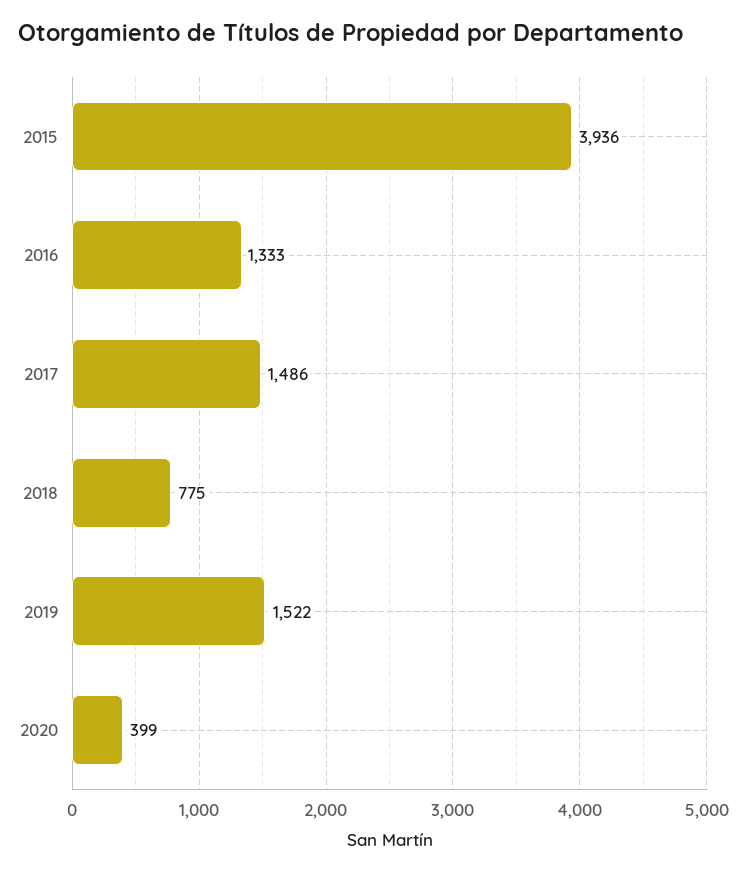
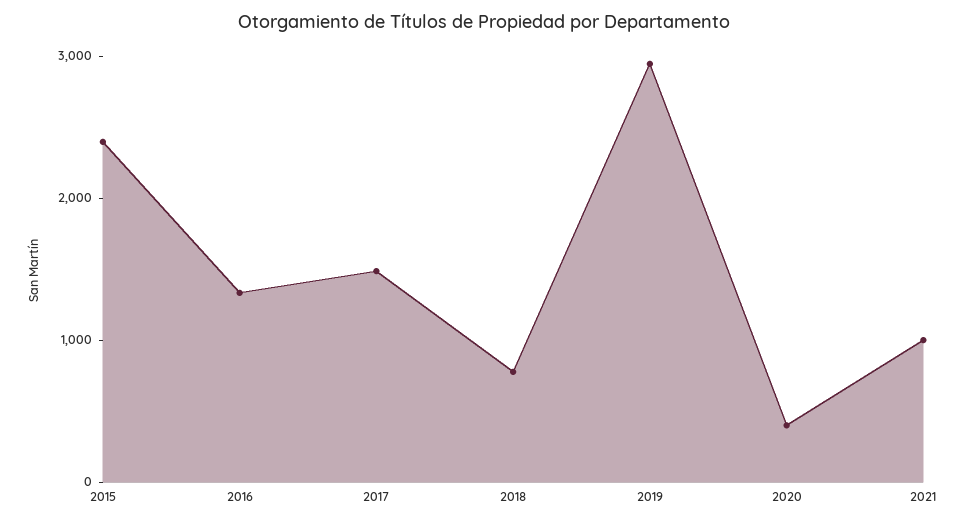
2015: 3936 -> 2400
2019: 1522 -> 3000
2021: none -> 1000

